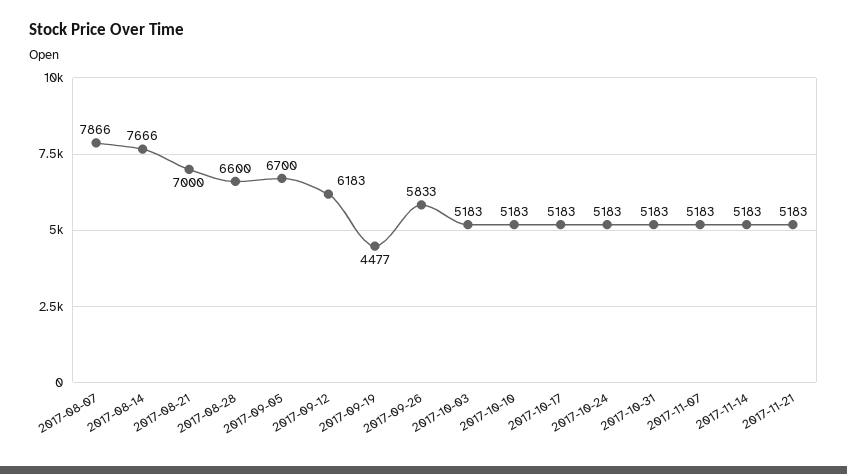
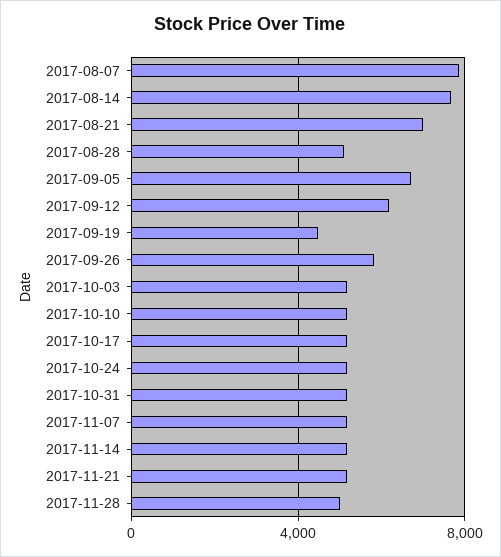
2017-08-28: 6600 -> 5000
2017-11-28: none -> 5000

